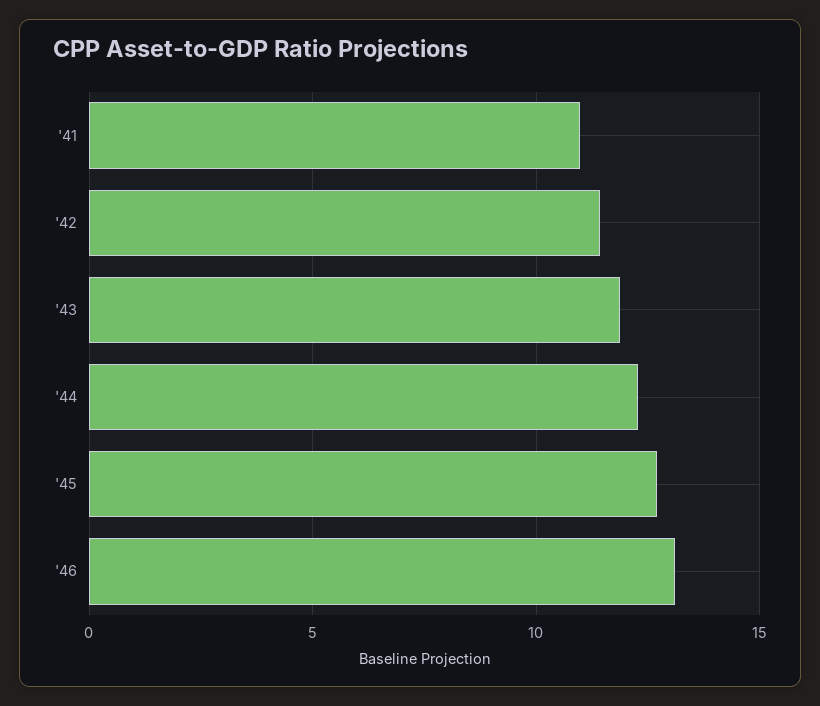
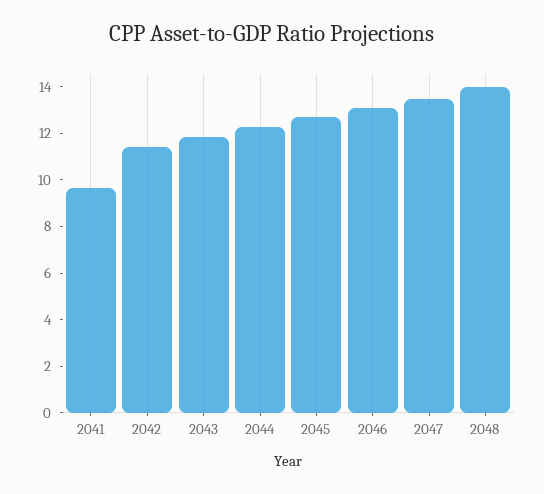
'41: 11 -> 9.5
2047: none -> 13.5
2048: none -> 14

